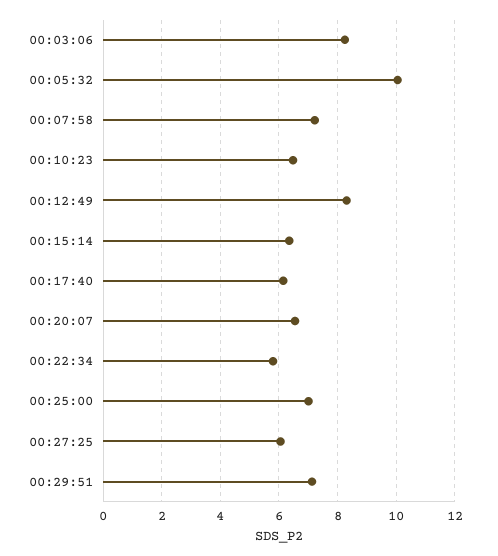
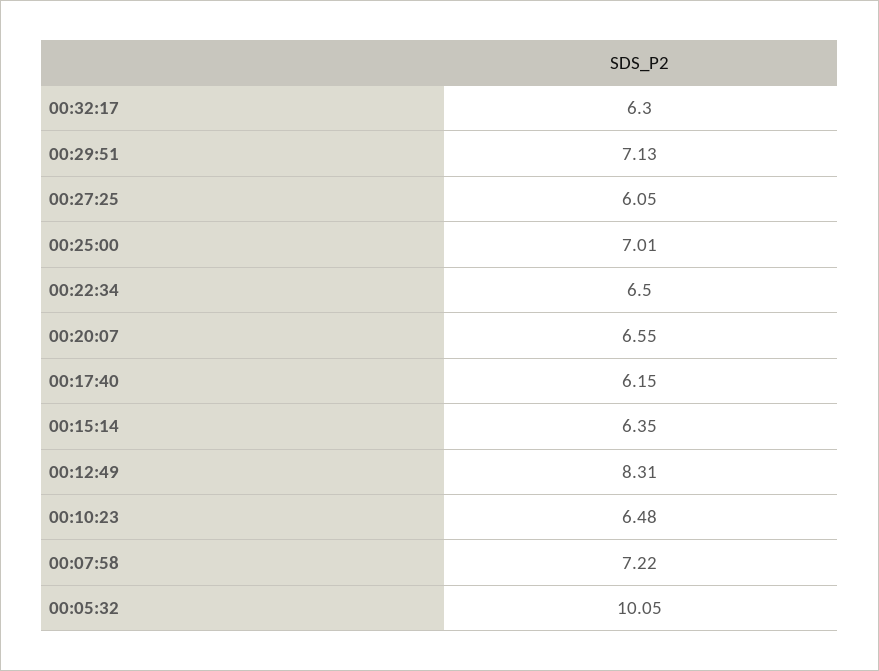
00:03:06: 8.25 -> none
00:22:34: 5.75 -> 6.5
00:32:17: none -> 6.3

